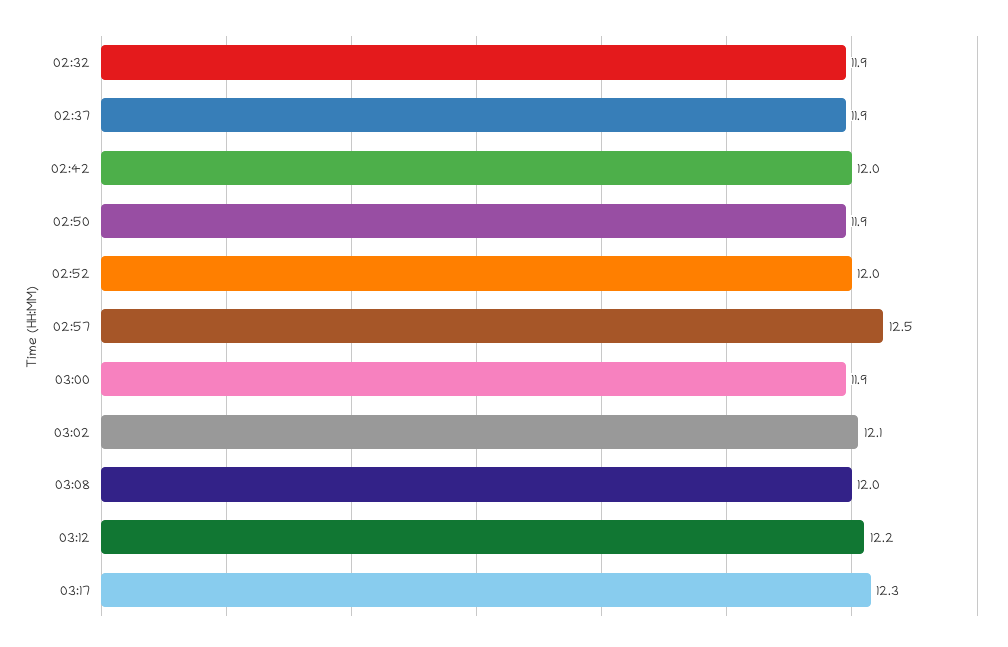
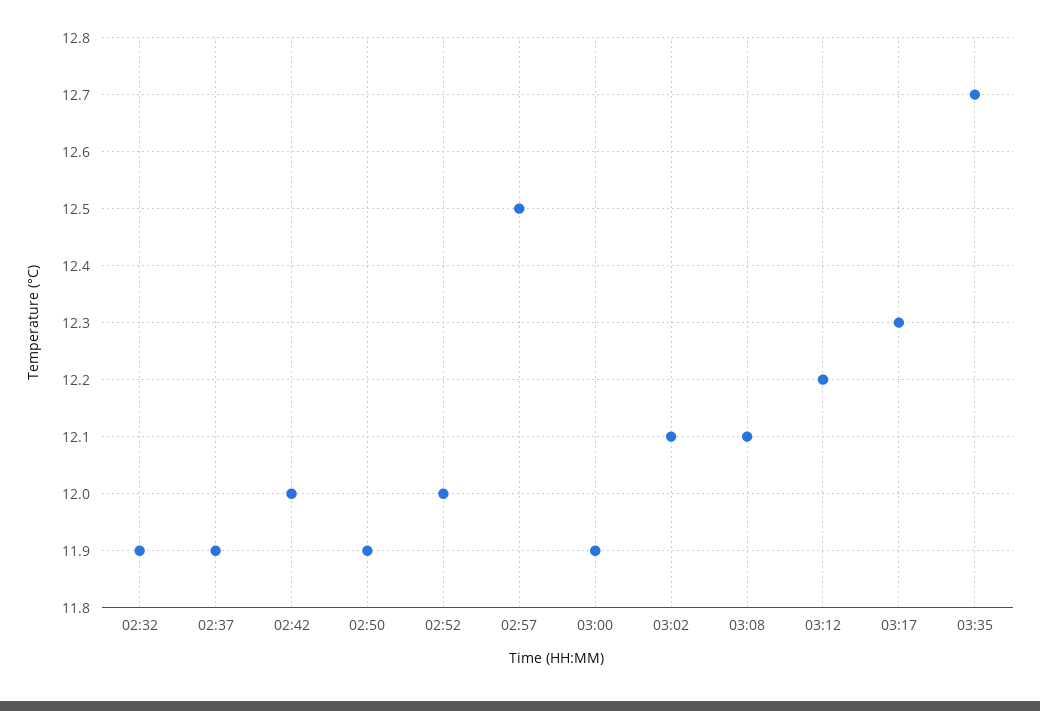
03:08: 12 -> 12.1
03:35: none -> 12.7

